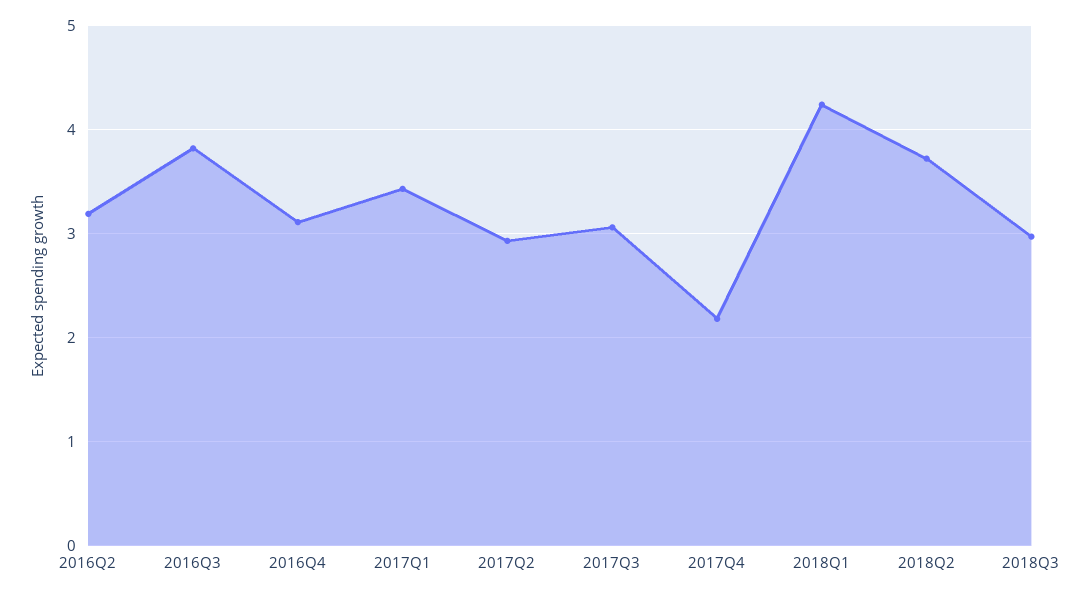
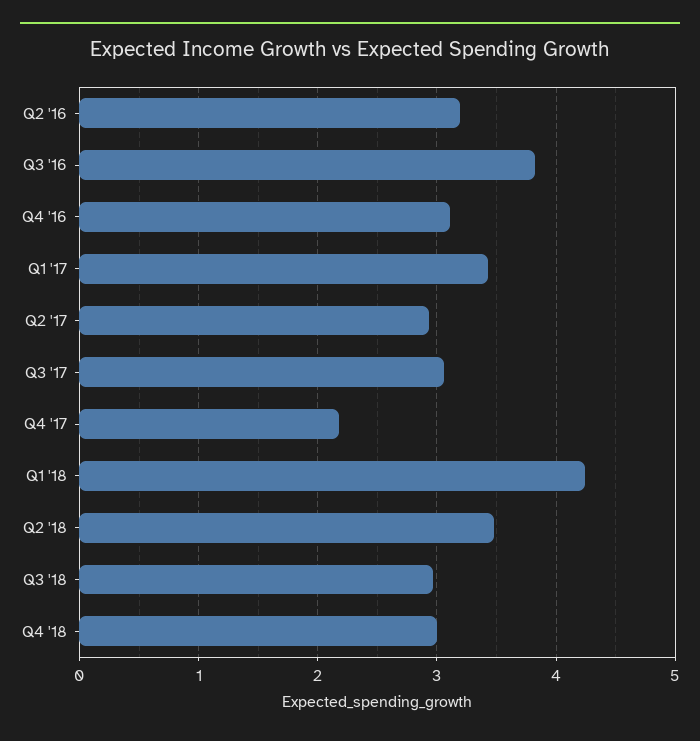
2018Q2: 3.7 -> 3.5
Q4 '18: none -> 3

